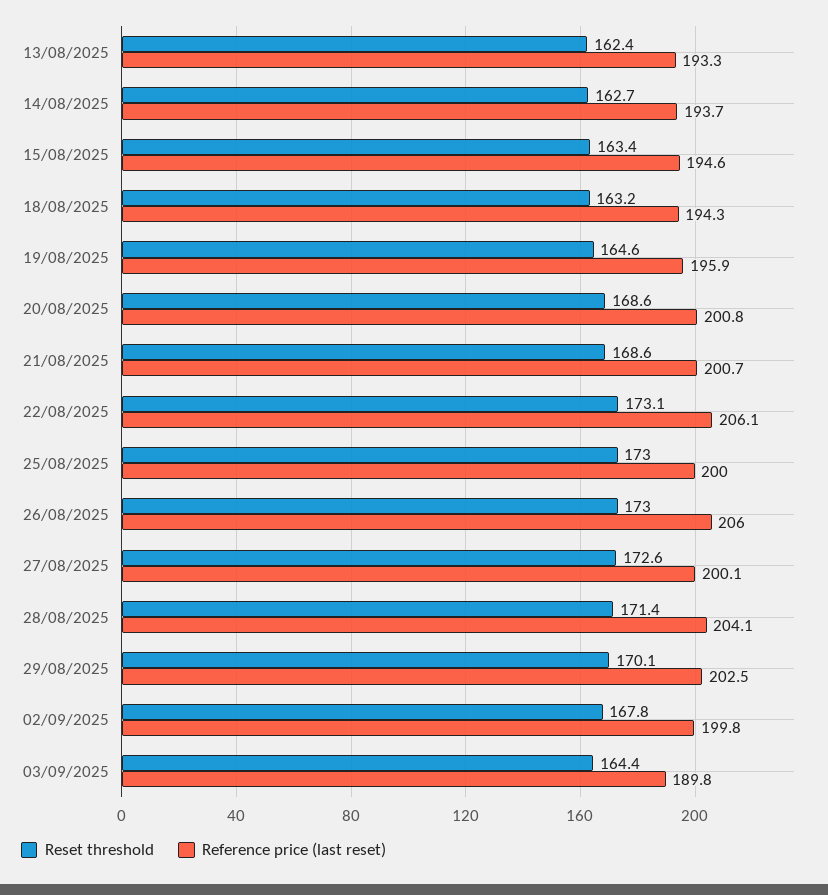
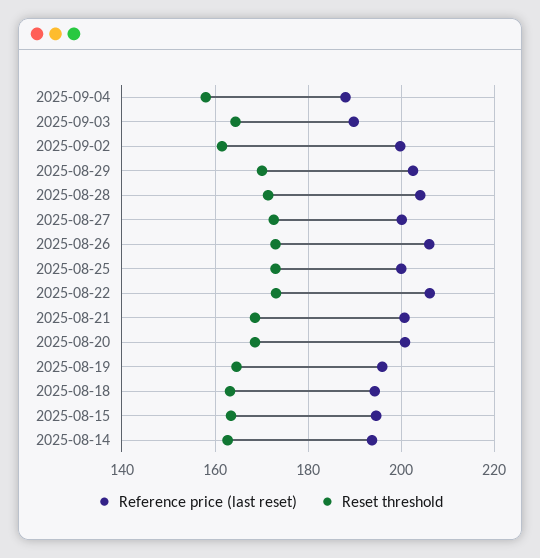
Reset threshold, 13/08/2025: 162.4 -> none
Reference price (last reset), 13/08/2025: 193.3 -> none
Reset threshold, 02/09/2025: 167.8 -> 162
Reference price (last reset), 2025-09-04: none -> 188
Reset threshold, 2025-09-04: none -> 158

